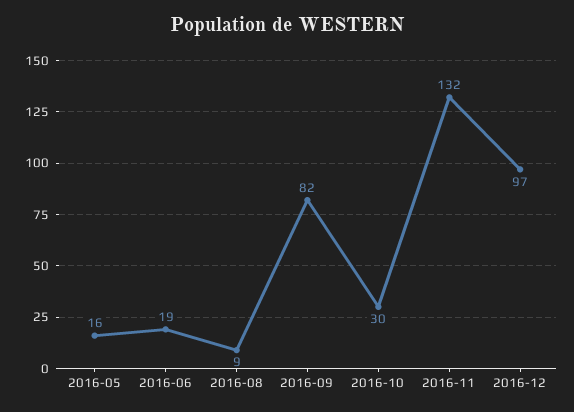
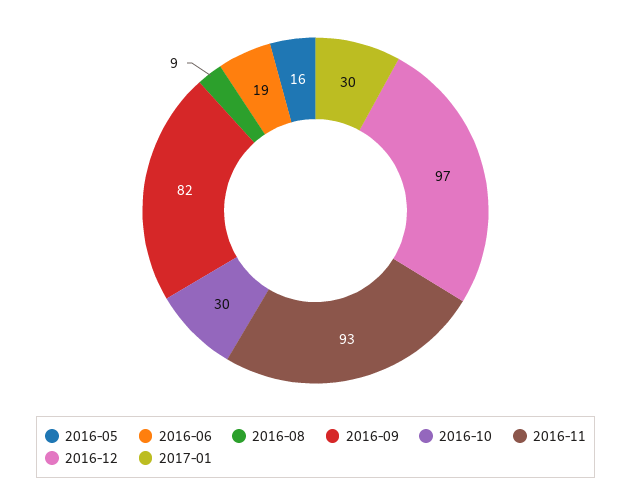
2016-11: 132 -> 93
2017-01: none -> 30

